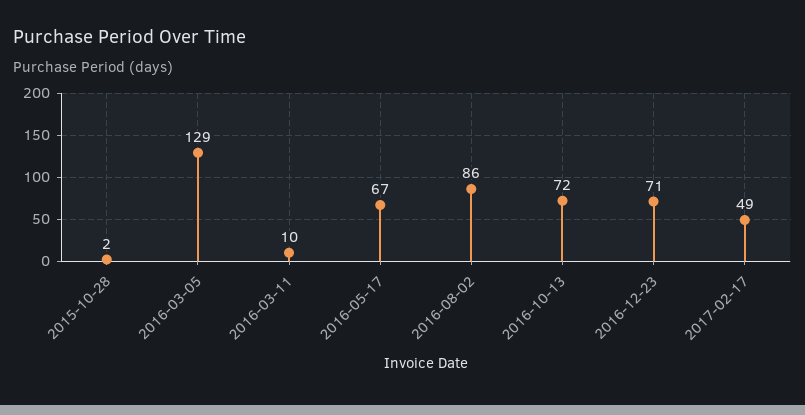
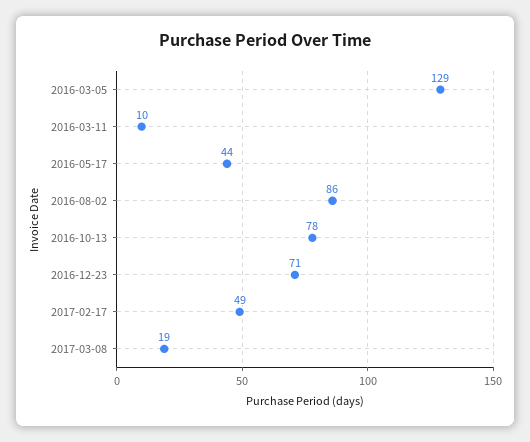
2015-10-28: 2 -> none
2016-05-17: 67 -> 44
2016-10-13: 72 -> 78
2017-03-08: none -> 19

